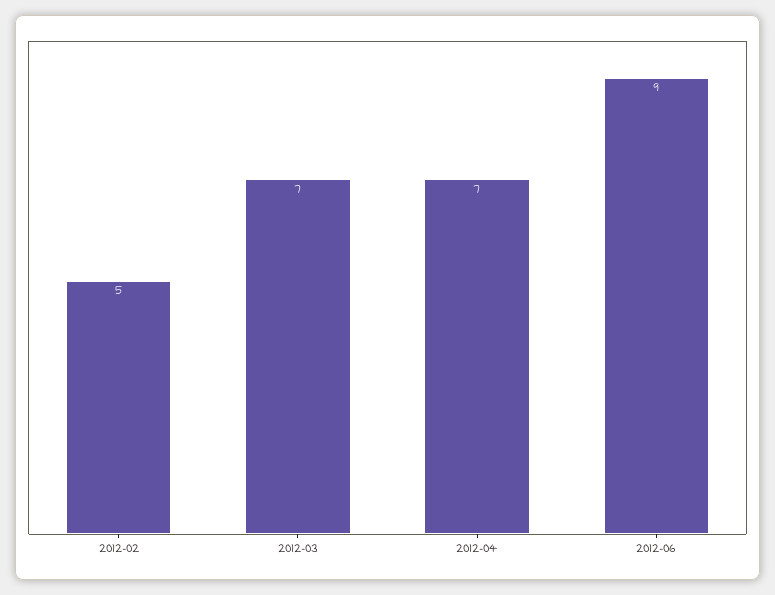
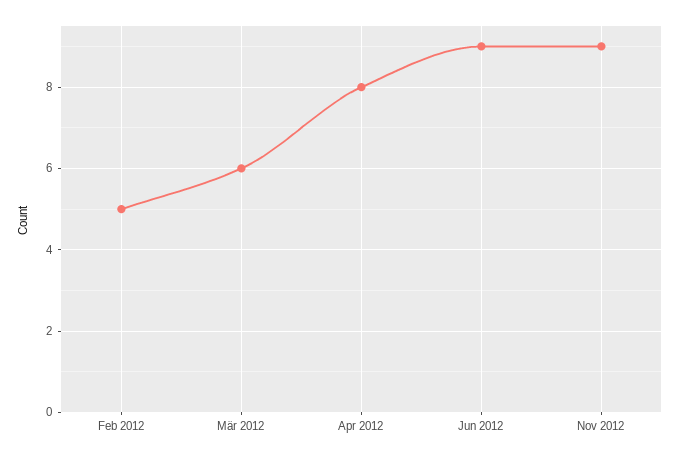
2012-03: 7 -> 6
2012-04: 7 -> 8
Nov 2012: none -> 9

